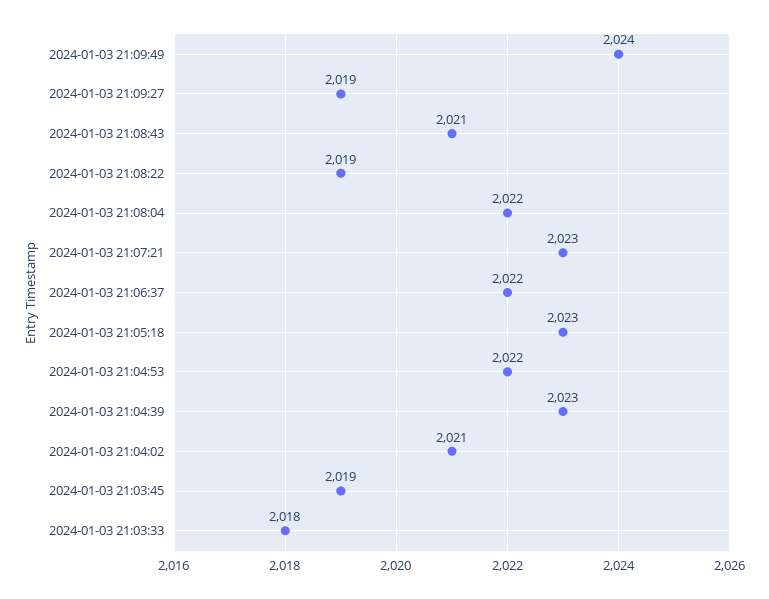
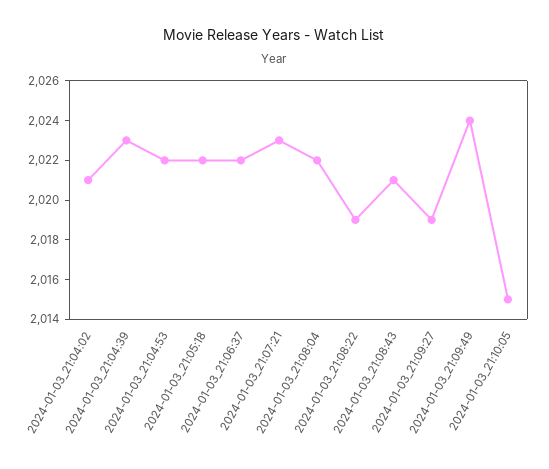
2024-01-03 21:05:18: 2023 -> 2022
2024-01-03 21:03:45: 2019 -> none
2024-01-03 21:03:33: 2018 -> none
2024-01-03_21:10:05: none -> 2015

